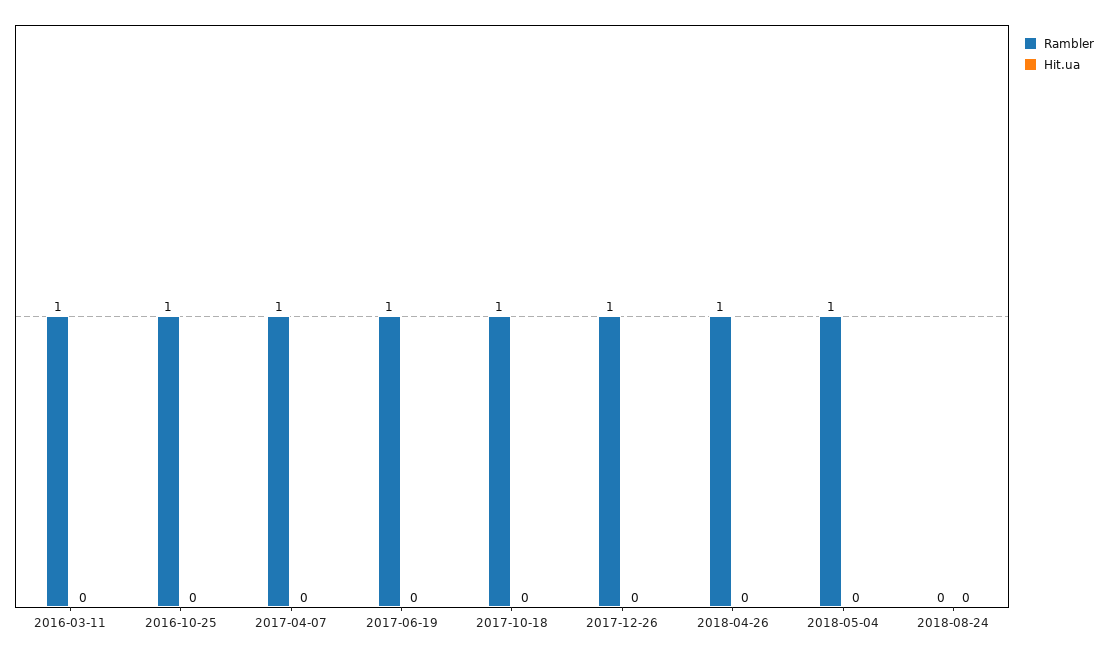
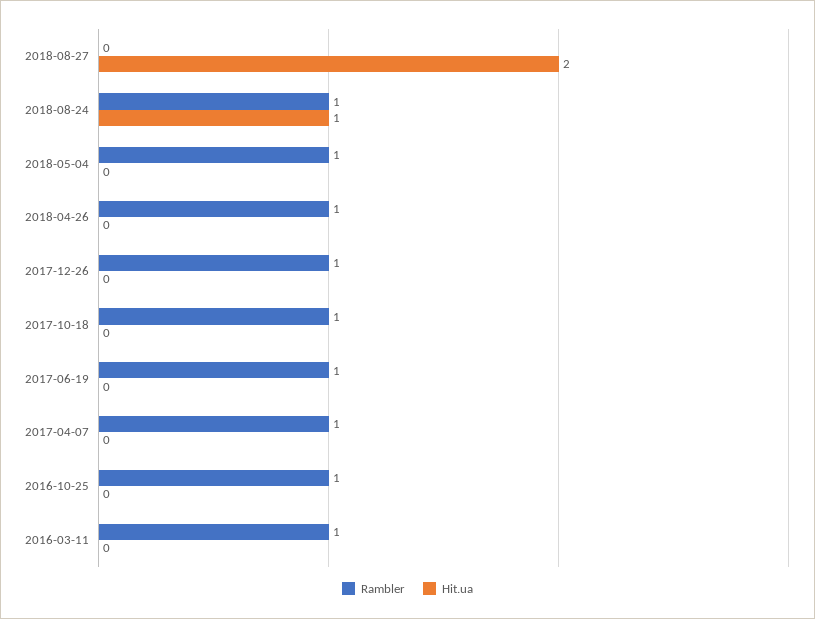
Rambler, 2018-08-24: 0 -> 1
Hit.ua, 2018-08-24: 0 -> 1
Rambler, 2018-08-27: none -> 0
Hit.ua, 2018-08-27: none -> 2

